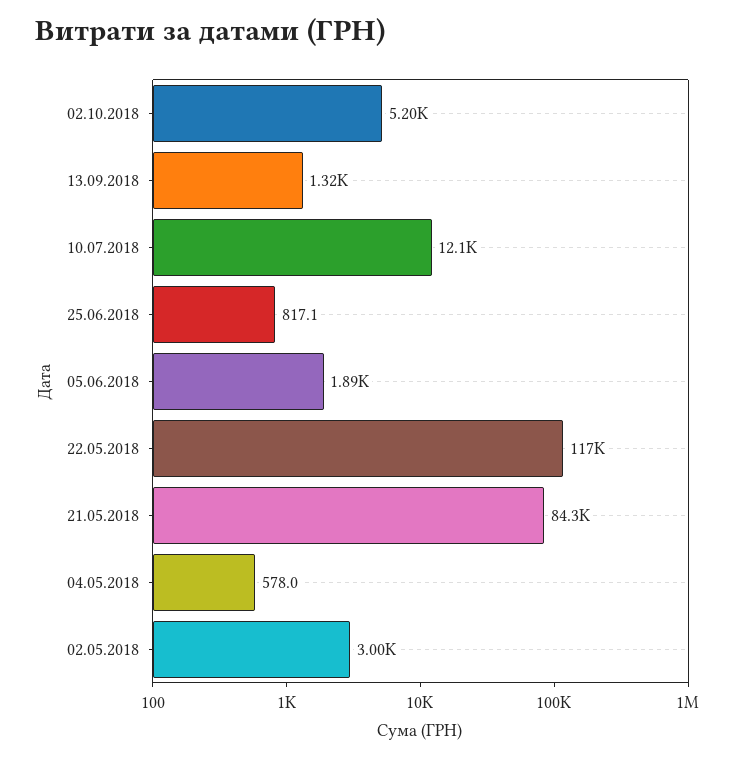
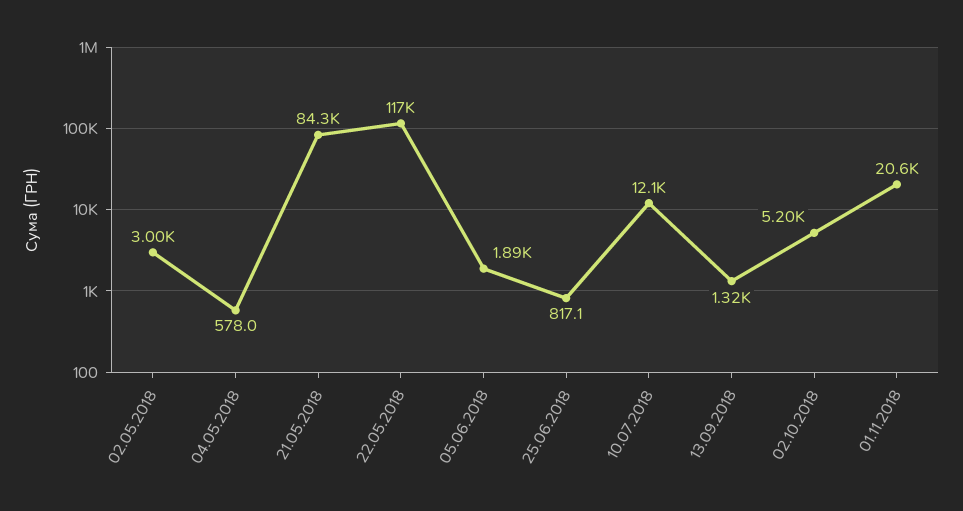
01.11.2018: none -> 20600

